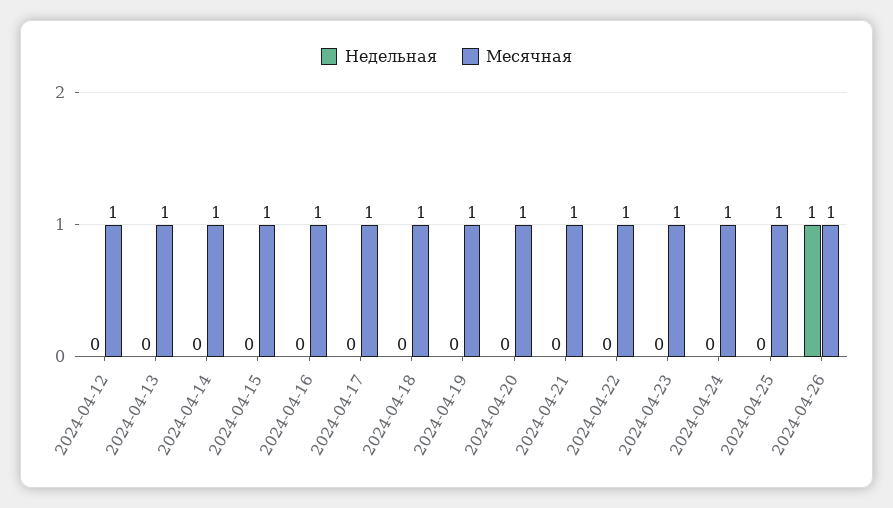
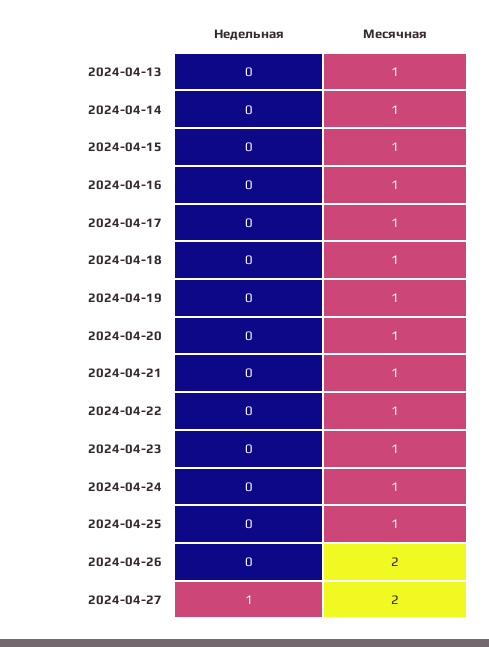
Недельная, 2024-04-12: 0 -> none
Месячная, 2024-04-12: 1 -> none
Недельная, 2024-04-26: 1 -> 0
Месячная, 2024-04-26: 1 -> 2
Недельная, 2024-04-27: none -> 1
Месячная, 2024-04-27: none -> 2

